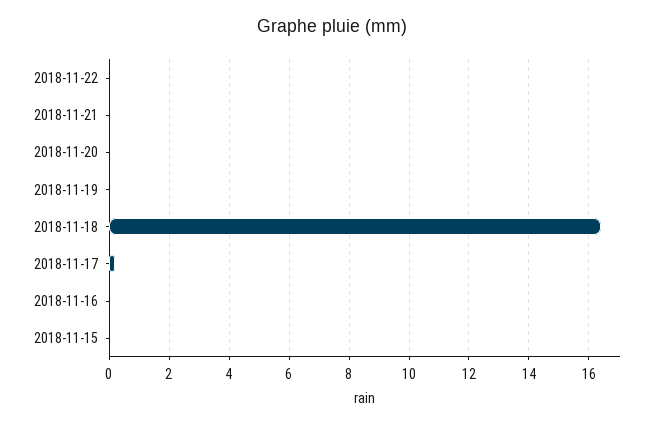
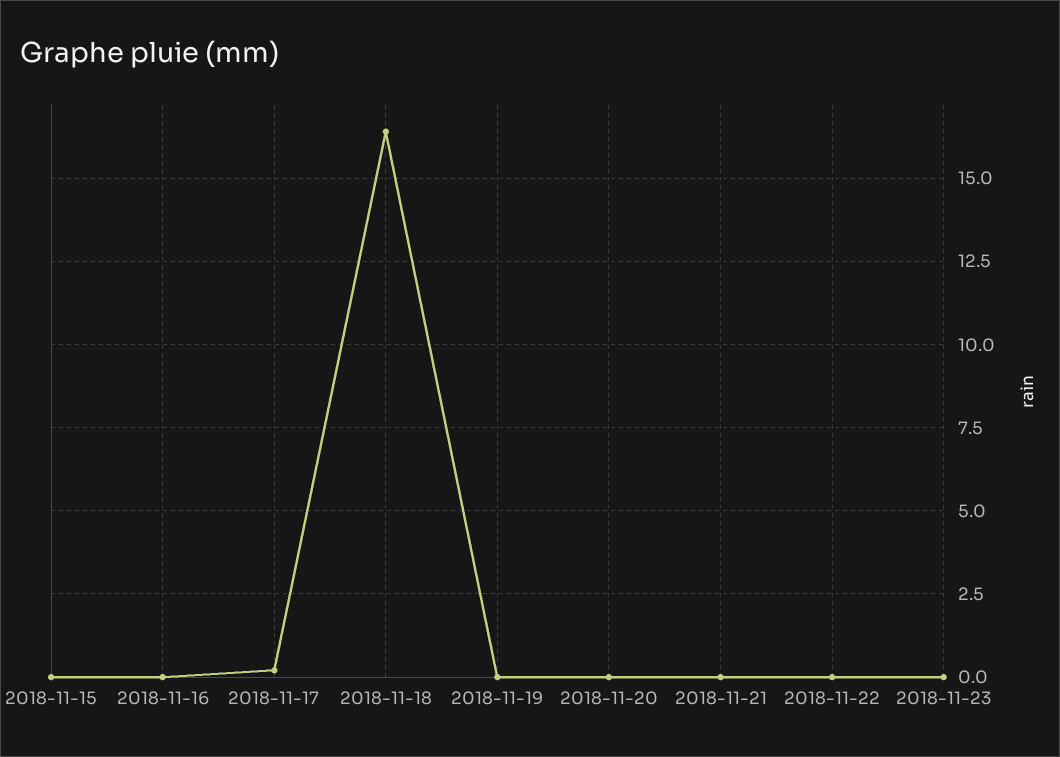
2018-11-23: none -> 0

